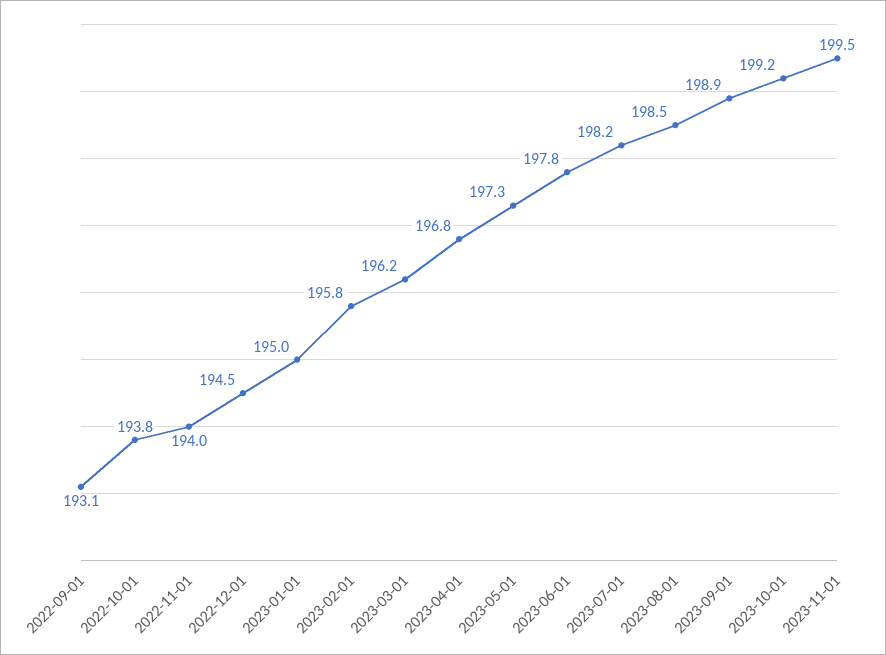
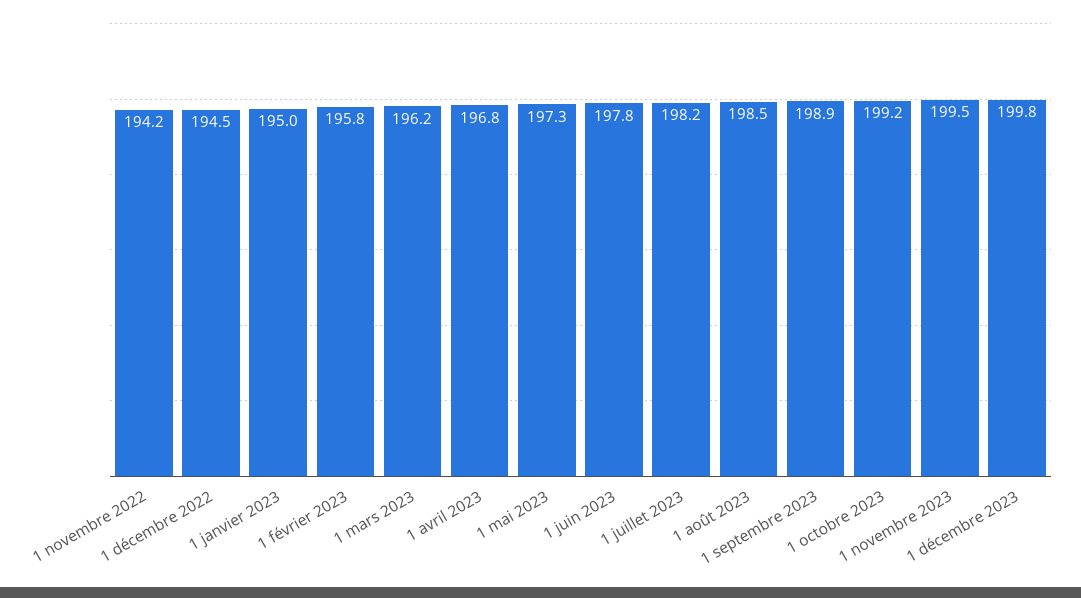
2022-09-01: 193.1 -> none
2022-10-01: 193.8 -> none
2022-11-01: 194 -> 194.2
1 décembre 2023: none -> 199.8

